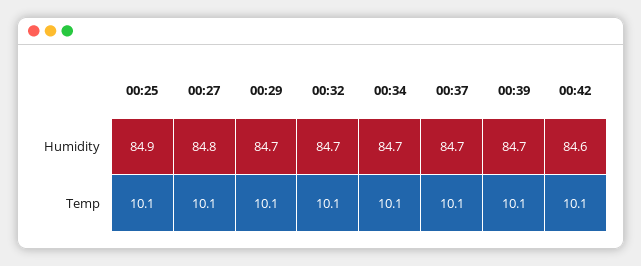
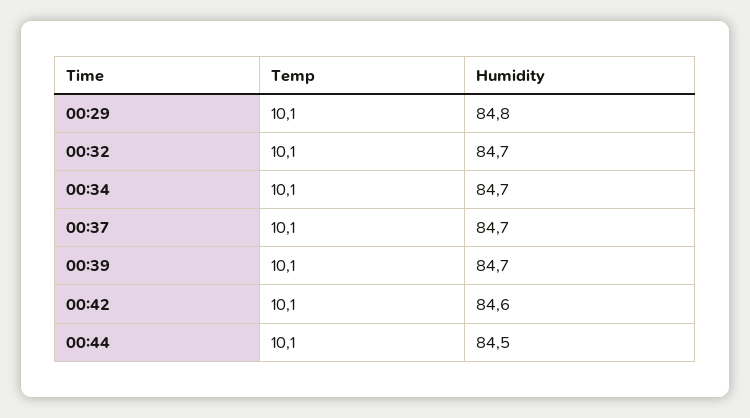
00:25, Humidity: 84.9 -> none
00:27, Humidity: 84.8 -> none
00:29, Humidity: 84.7 -> 84.8
00:25, Temp: 10.1 -> none
00:27, Temp: 10.1 -> none
00:44, Temp: none -> 10.1
00:44, Humidity: none -> 84.5

